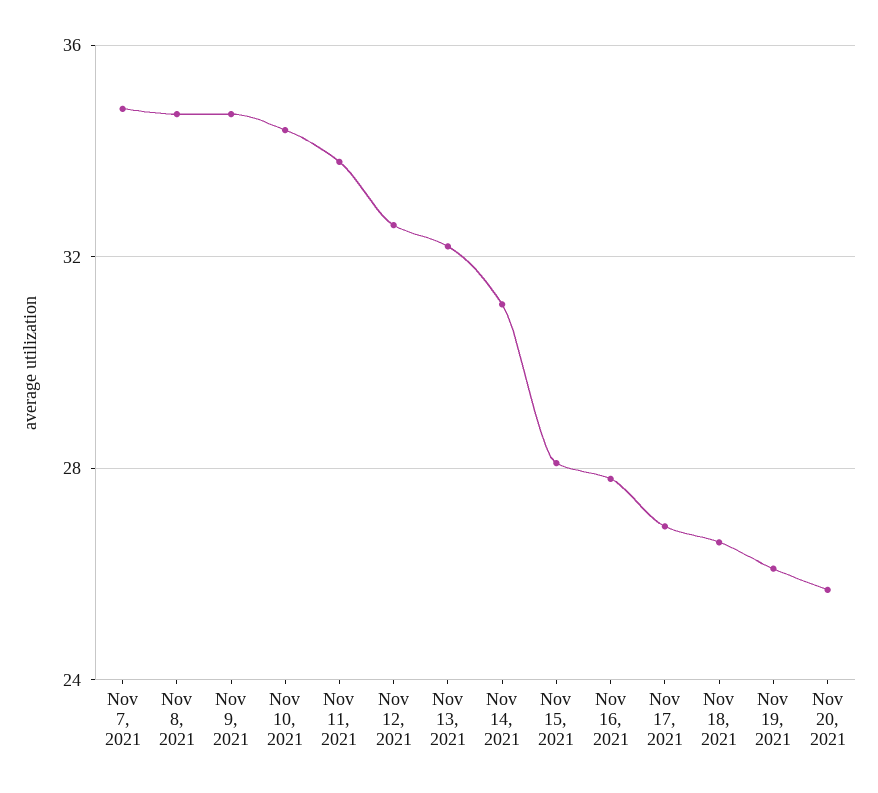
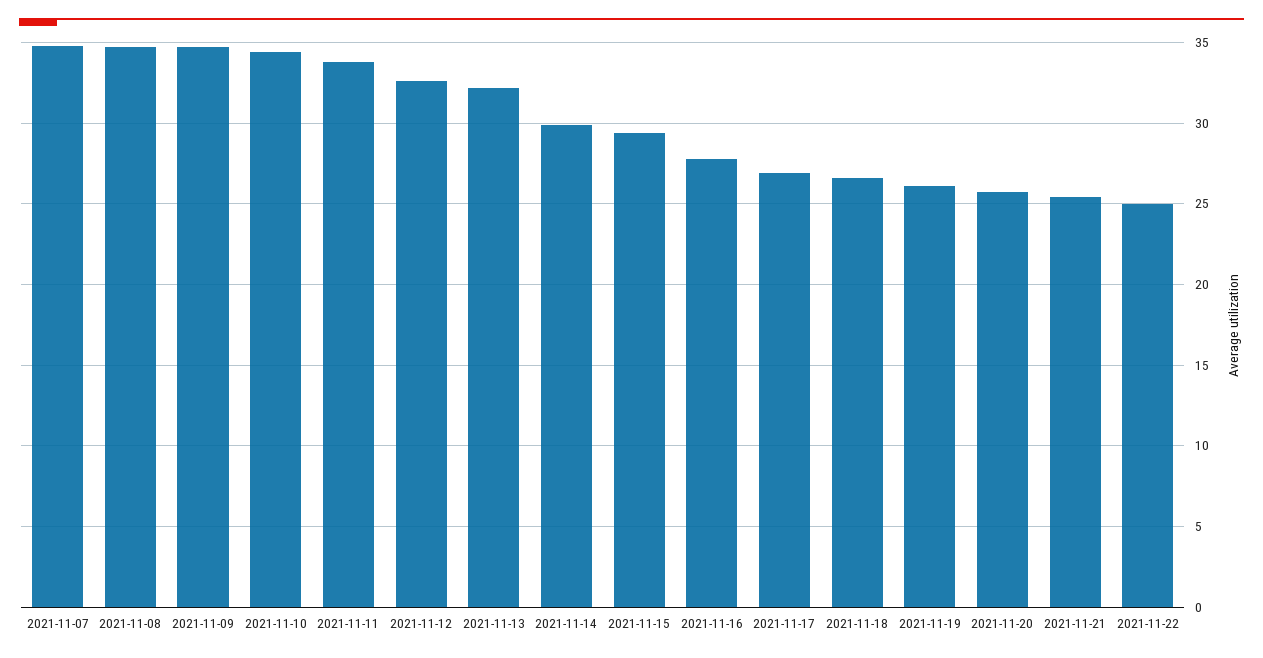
Nov 14, 2021: 31 -> 30
Nov 15, 2021: 28 -> 29.5
2021-11-21: none -> 25.5
2021-11-22: none -> 25

